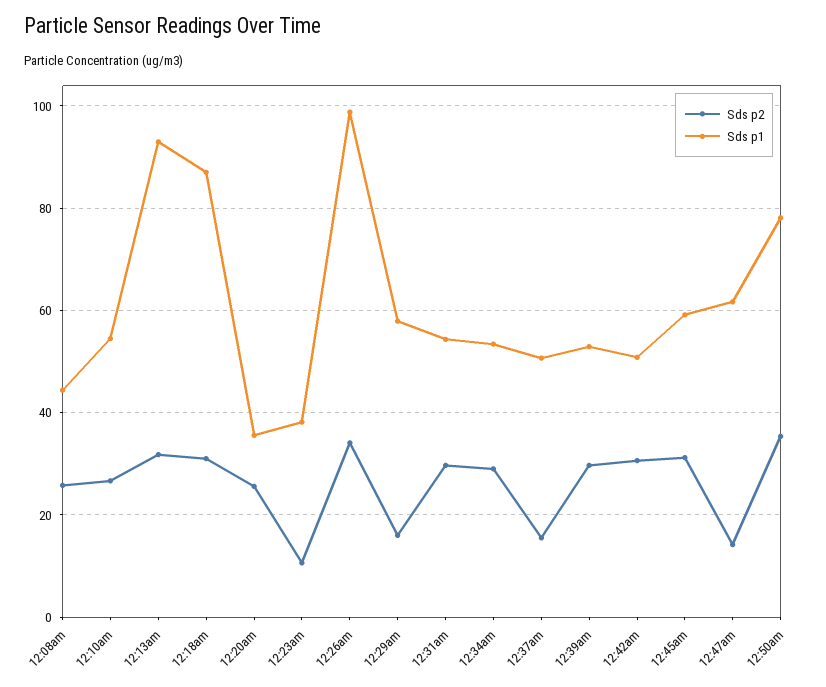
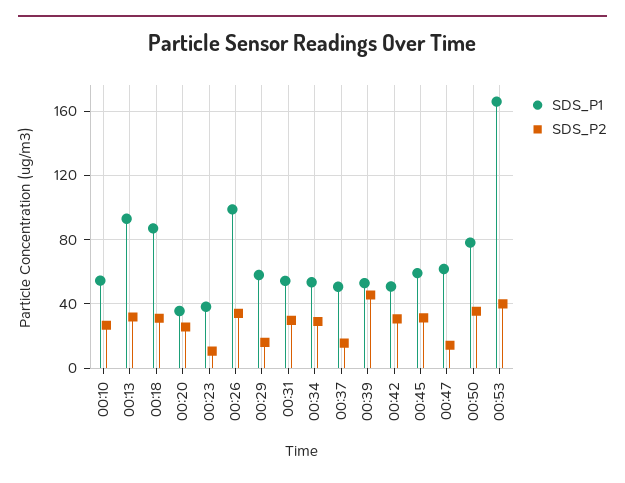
Sds p2, 12:08am: 26 -> none
Sds p1, 12:08am: 44 -> none
Sds p2, 12:39am: 30 -> 45
Sds p1, 00:53: none -> 165
Sds p2, 00:53: none -> 40

